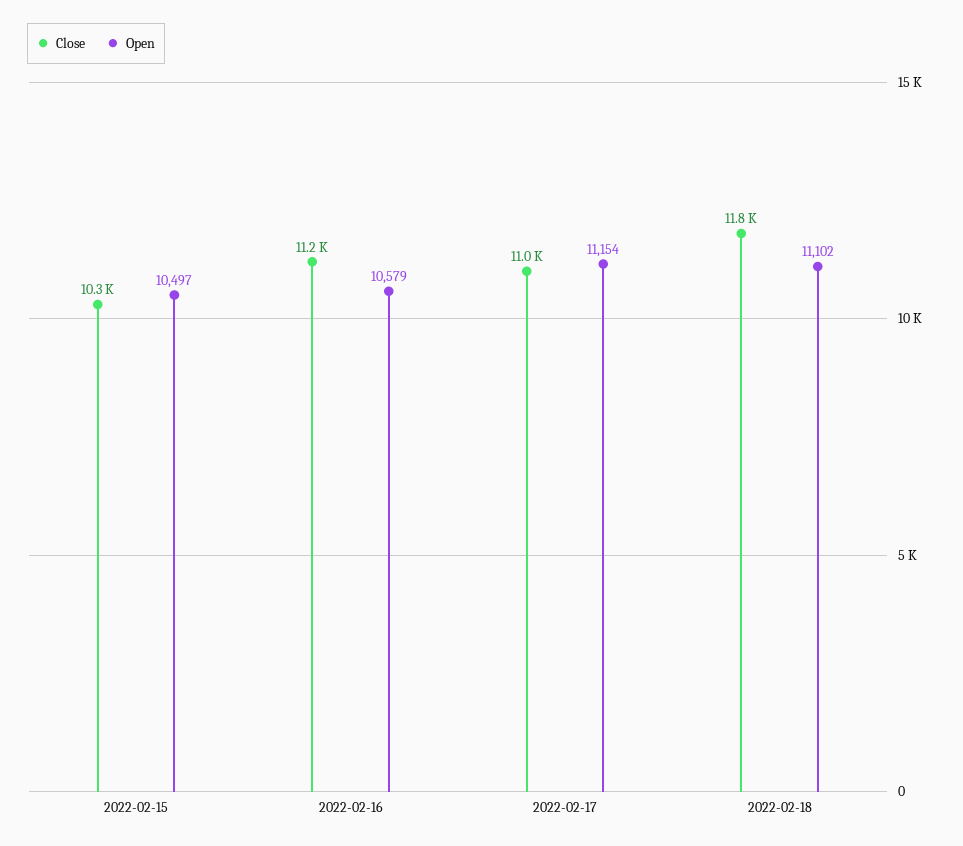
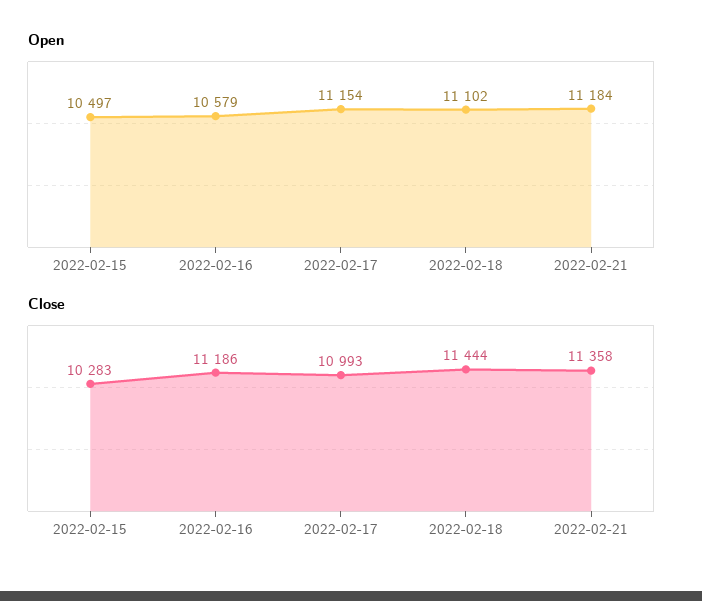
Close, 2022-02-18: 11800 -> 11444
Open, 2022-02-21: none -> 11184
Close, 2022-02-21: none -> 11358

